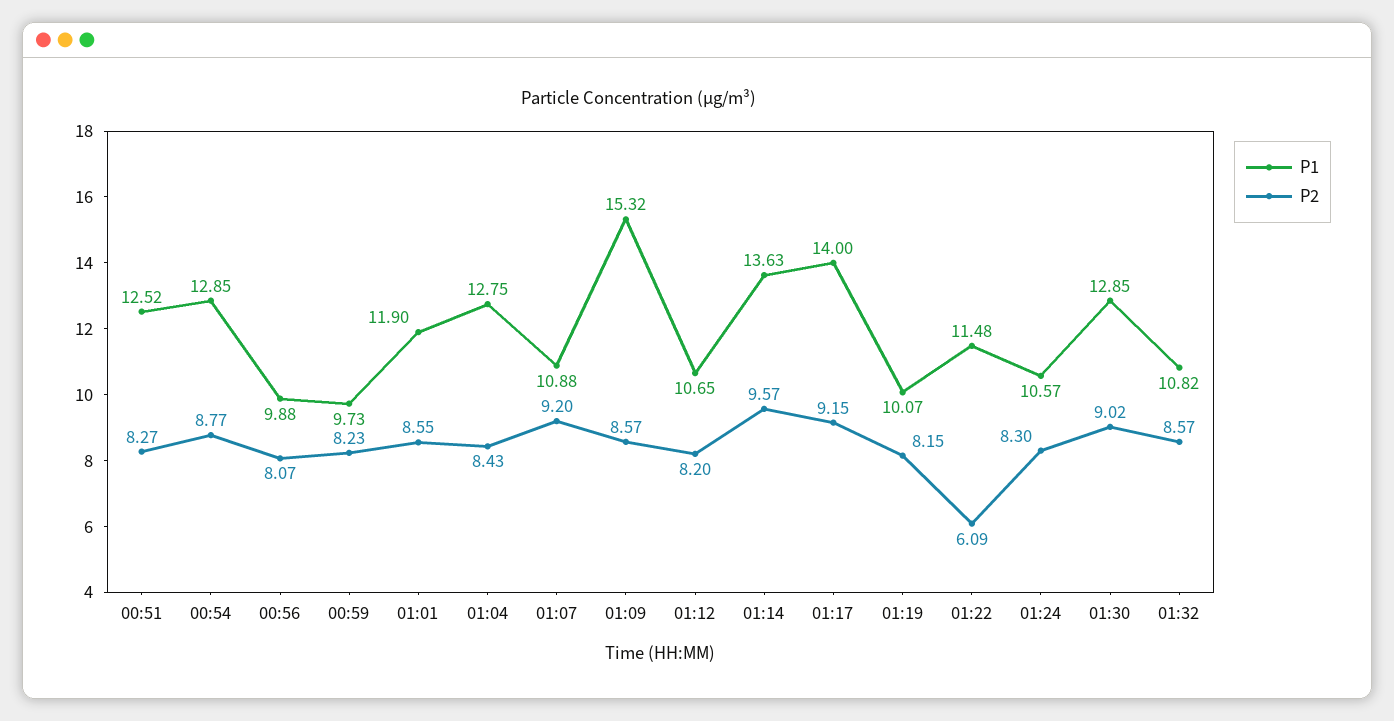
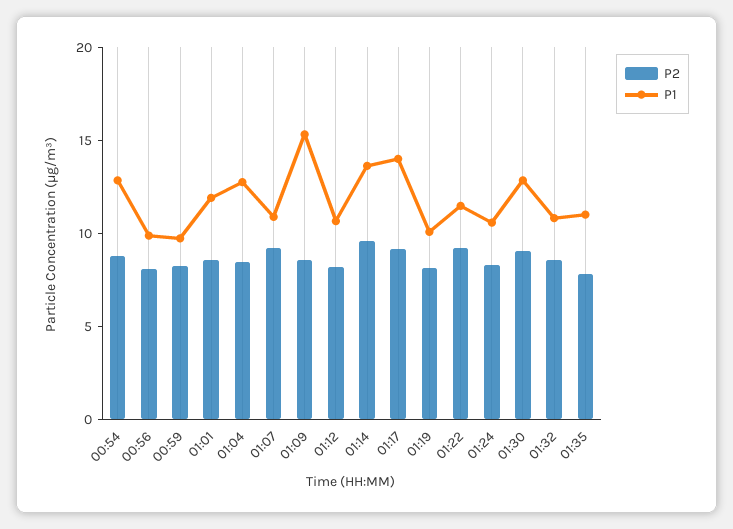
P1, 00:51: 12.52 -> none
P2, 00:51: 8.27 -> none
P2, 01:22: 6.09 -> 9
P2, 01:35: none -> 8
P1, 01:35: none -> 11

